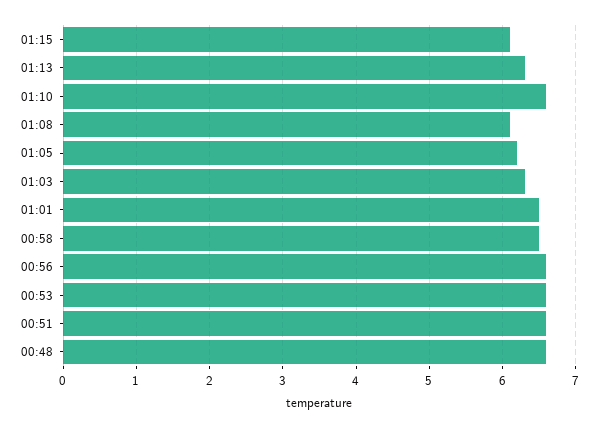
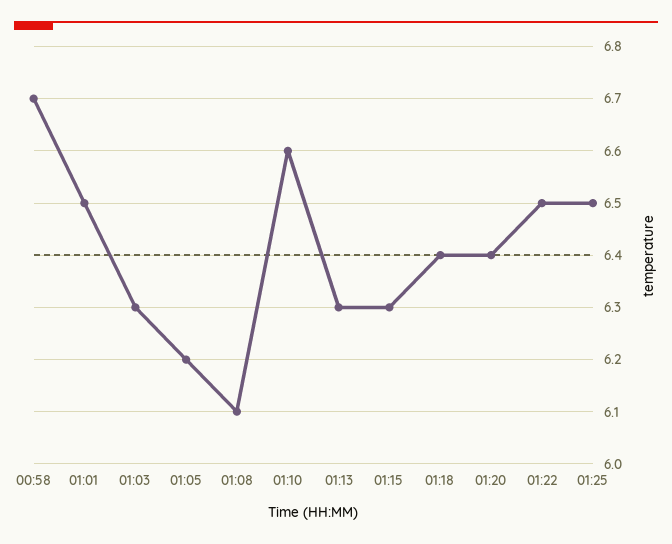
01:15: 6.1 -> 6.3
00:58: 6.5 -> 6.7
00:56: 6.6 -> none
00:53: 6.6 -> none
00:51: 6.6 -> none
00:48: 6.6 -> none
01:18: none -> 6.4
01:20: none -> 6.4
01:22: none -> 6.5
01:25: none -> 6.5

